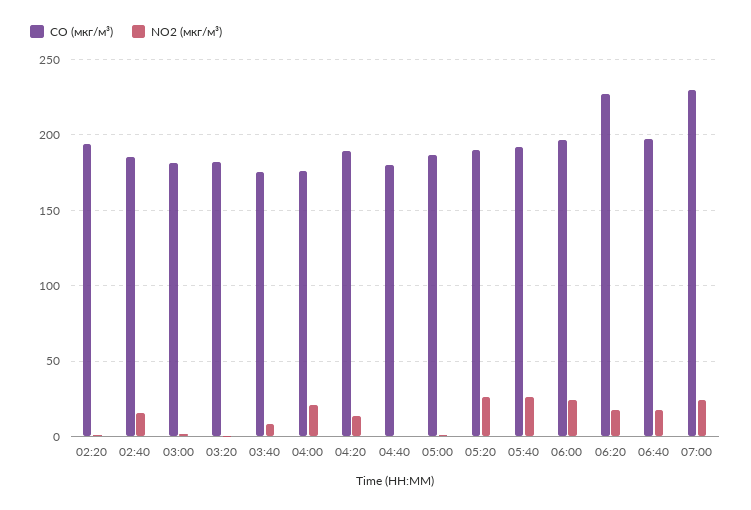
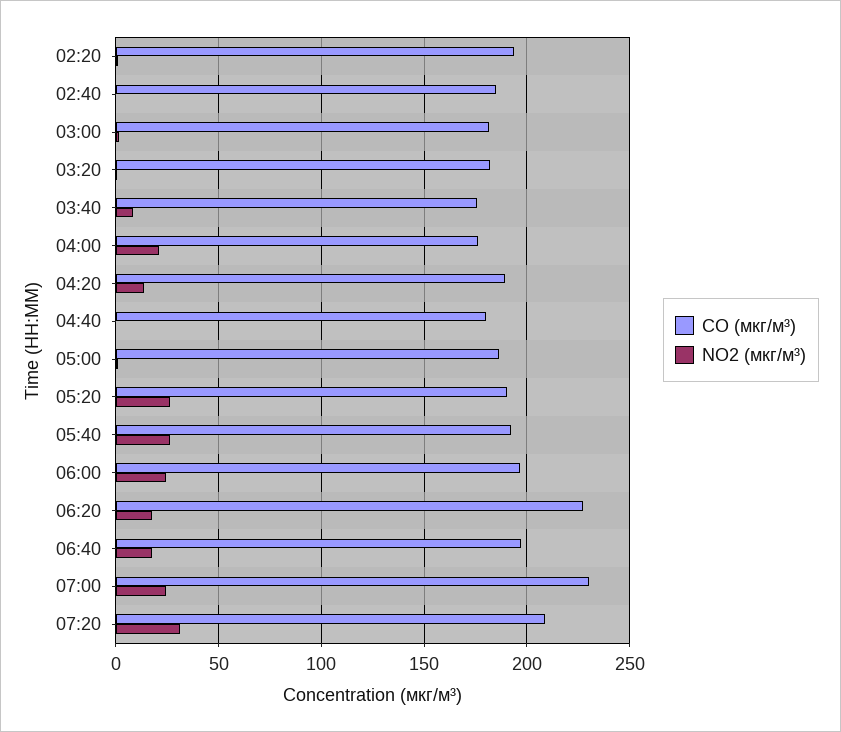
NO2 (мкг/м³), 02:40: 15 -> 0
CO (мкг/м³), 07:20: none -> 210
NO2 (мкг/м³), 07:20: none -> 30

